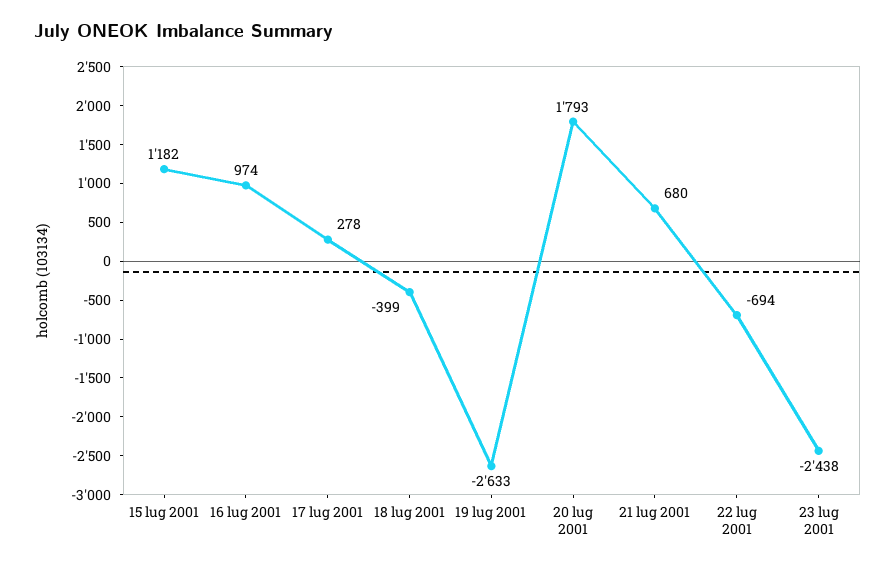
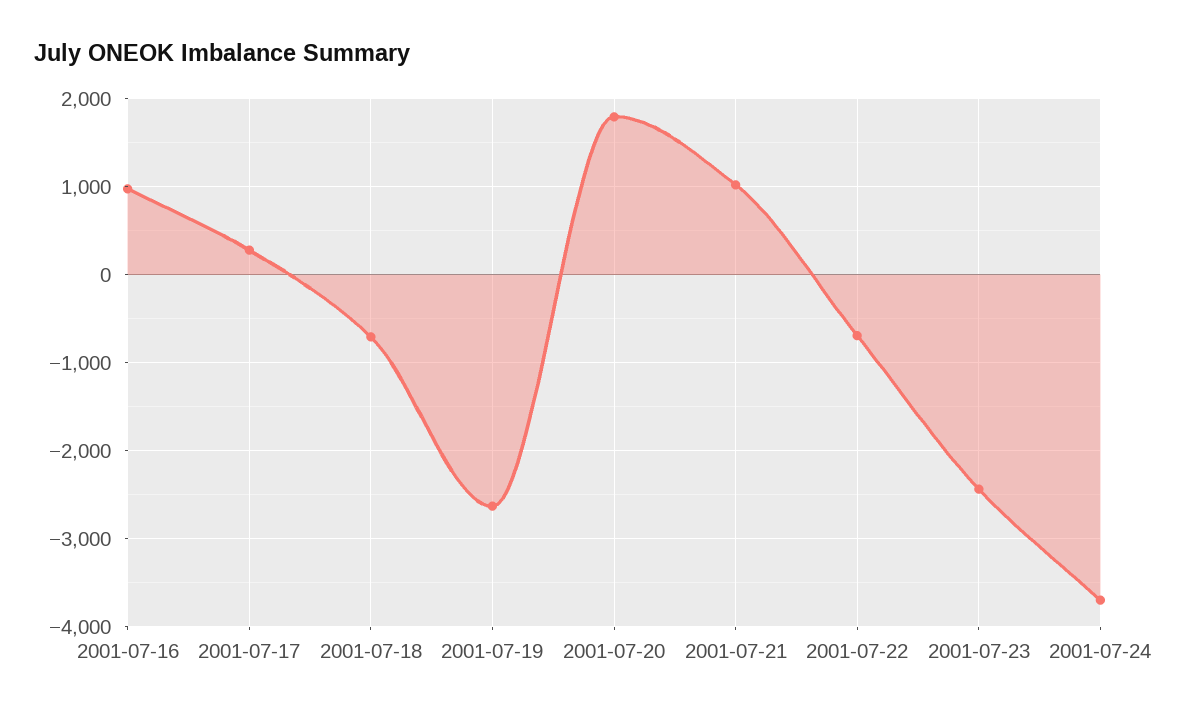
15 lug 2001: 1182 -> none
18 lug 2001: -399 -> -700
21 lug 2001: 680 -> 1000
2001-07-24: none -> -3700

